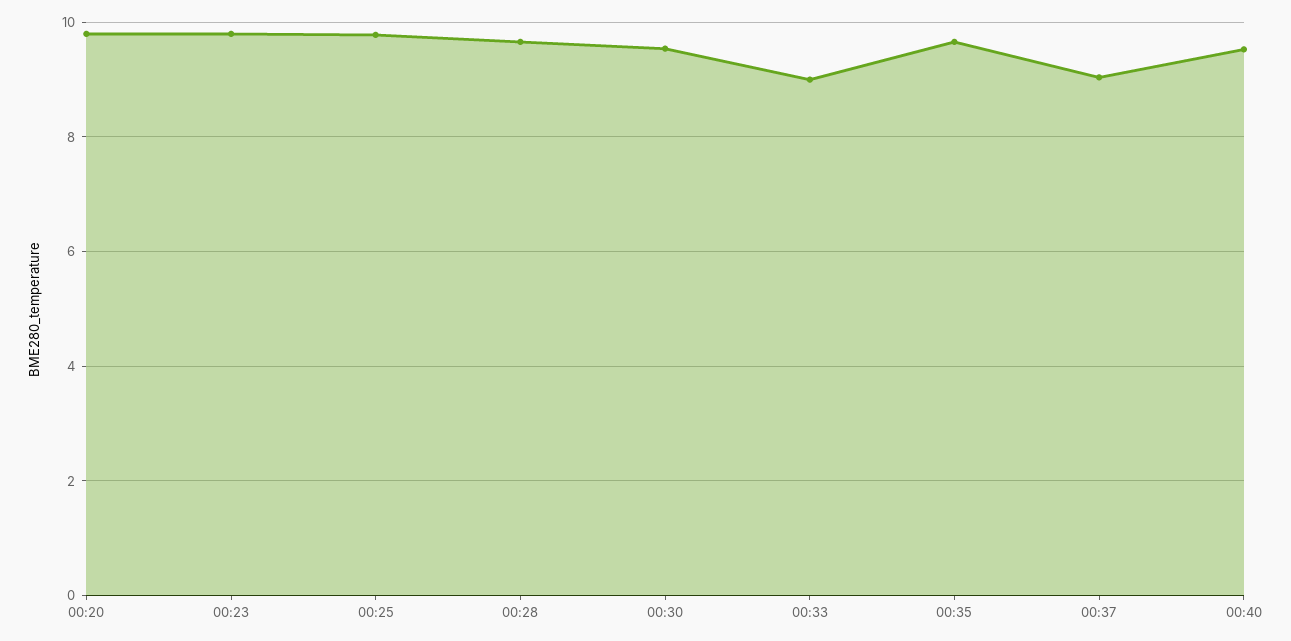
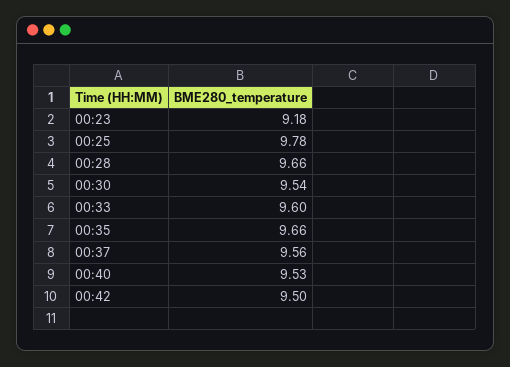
00:20: 9.8 -> none
00:23: 9.8 -> 9.18
00:33: 9 -> 9.6
00:37: 9 -> 9.56
00:42: none -> 9.5

